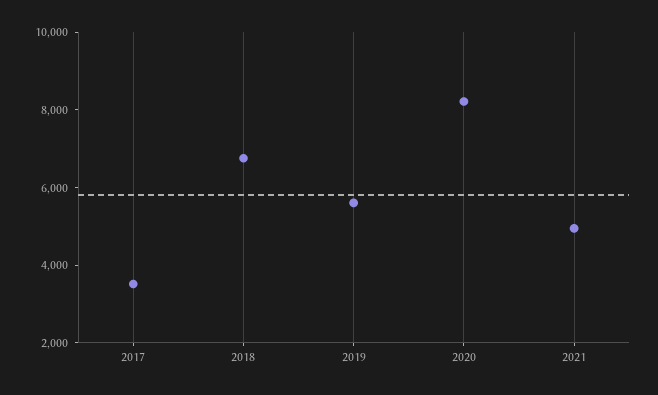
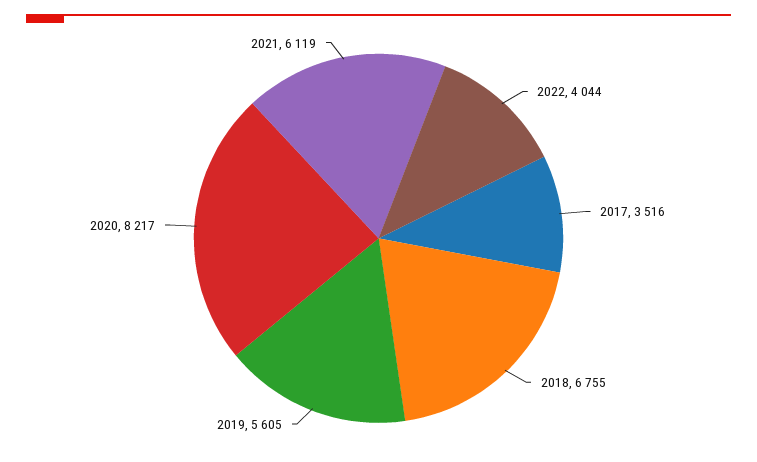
2021: 5000 -> 6119
2022: none -> 4044

